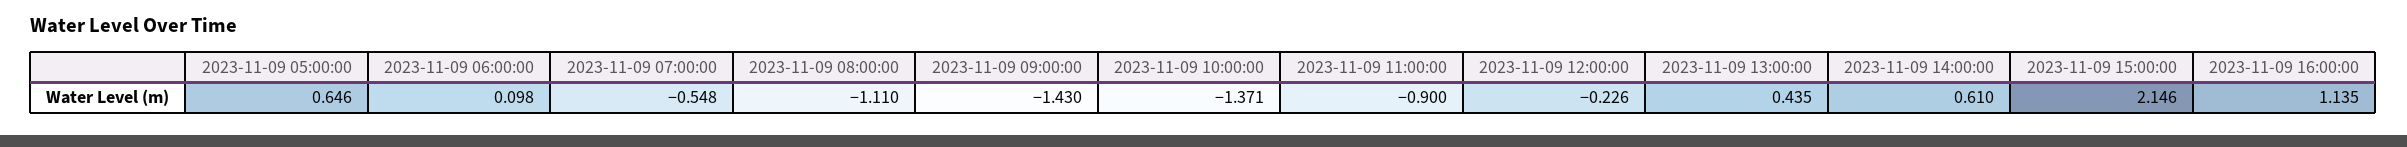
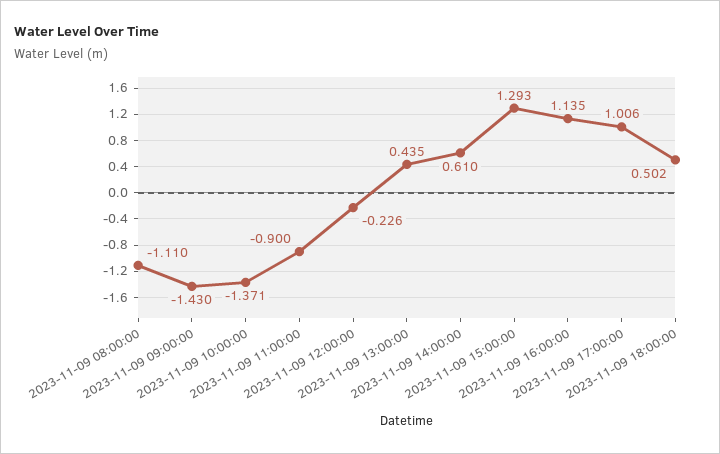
2023-11-09 05:00:00: 0.646 -> none
2023-11-09 06:00:00: 0.098 -> none
2023-11-09 07:00:00: -0.548 -> none
2023-11-09 15:00:00: 2.146 -> 1.293
2023-11-09 17:00:00: none -> 1.006
2023-11-09 18:00:00: none -> 0.502

